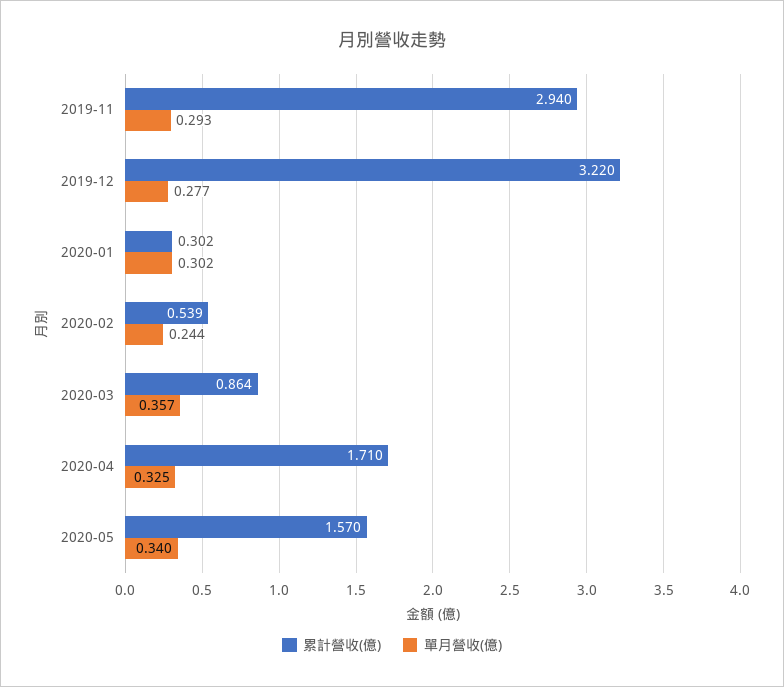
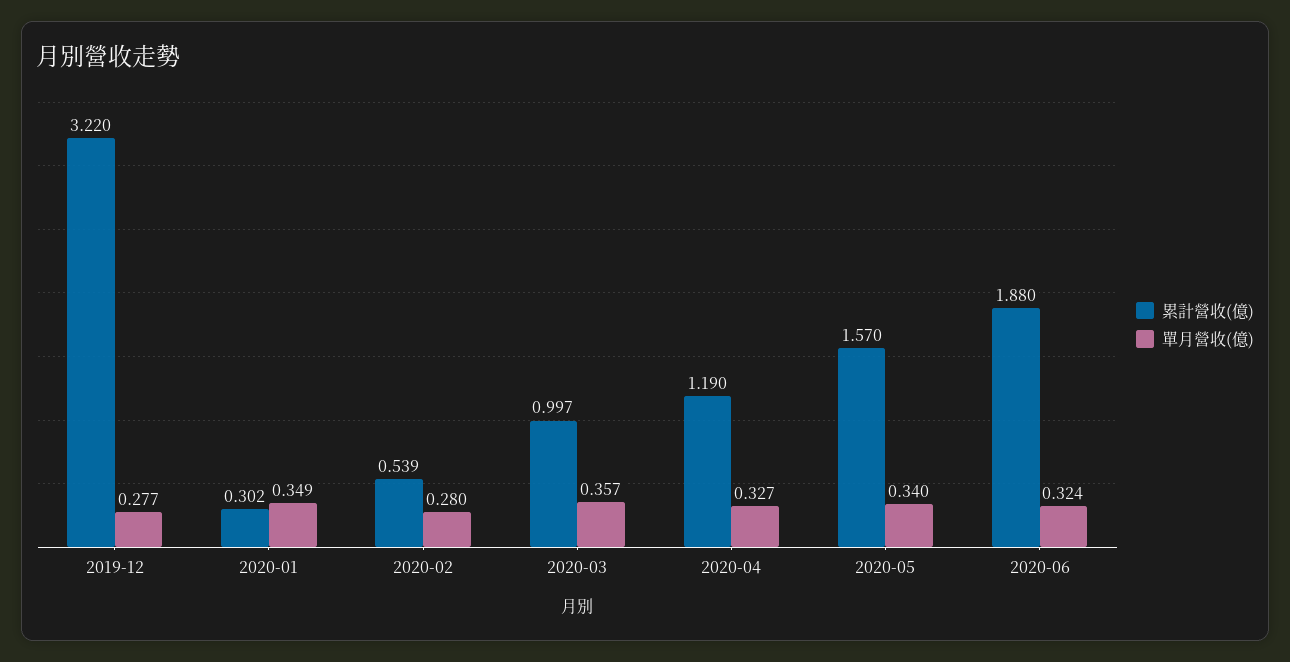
累計營收(億), 2019-11: 2.94 -> none
單月營收(億), 2019-11: 0.293 -> none
單月營收(億), 2020-01: 0.302 -> 0.349
單月營收(億), 2020-02: 0.244 -> 0.28
累計營收(億), 2020-03: 0.864 -> 0.997
累計營收(億), 2020-04: 1.71 -> 1.19
單月營收(億), 2020-04: 0.325 -> 0.327
累計營收(億), 2020-06: none -> 1.88
單月營收(億), 2020-06: none -> 0.324

